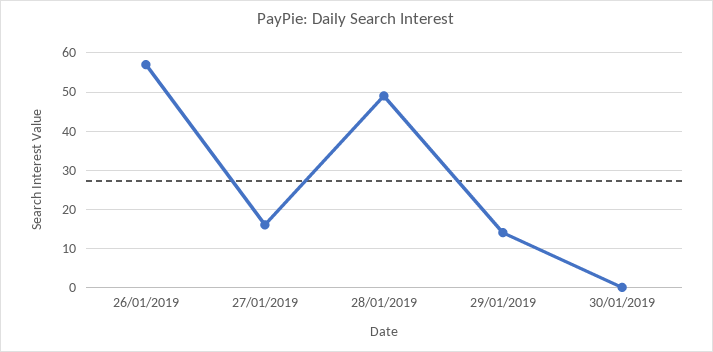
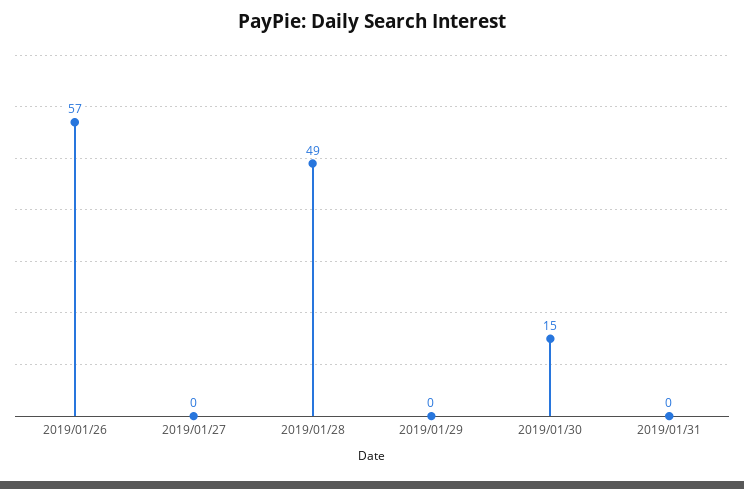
27/01/2019: 15 -> 0
29/01/2019: 15 -> 0
30/01/2019: 0 -> 15
2019/01/31: none -> 0

